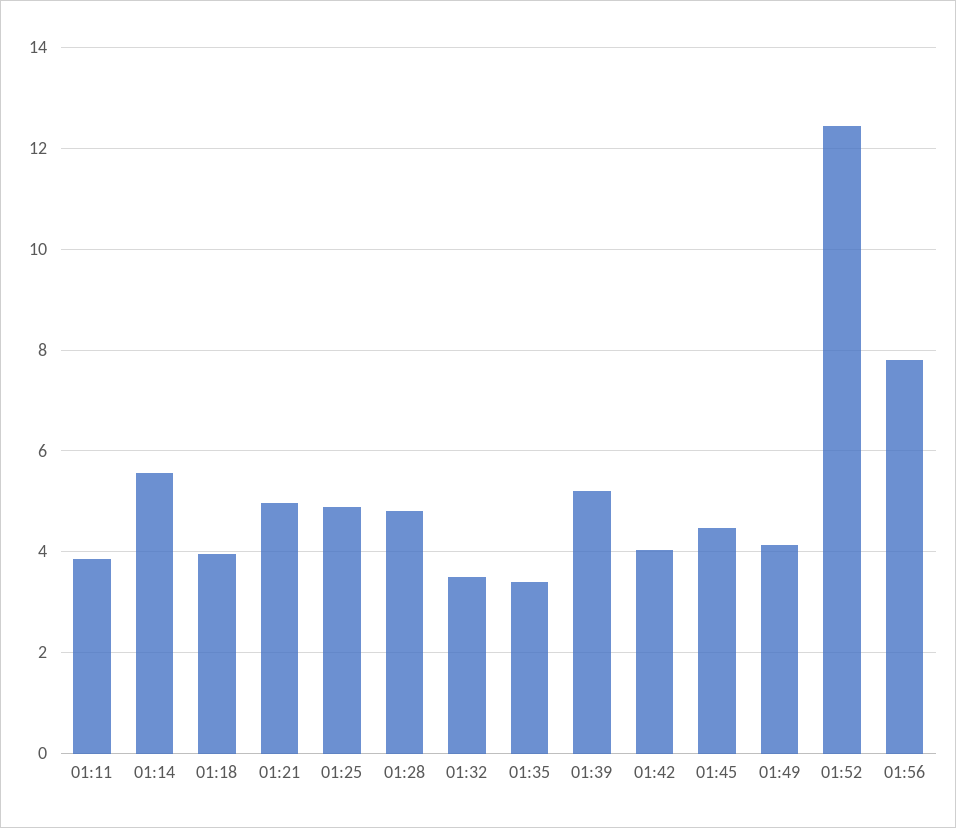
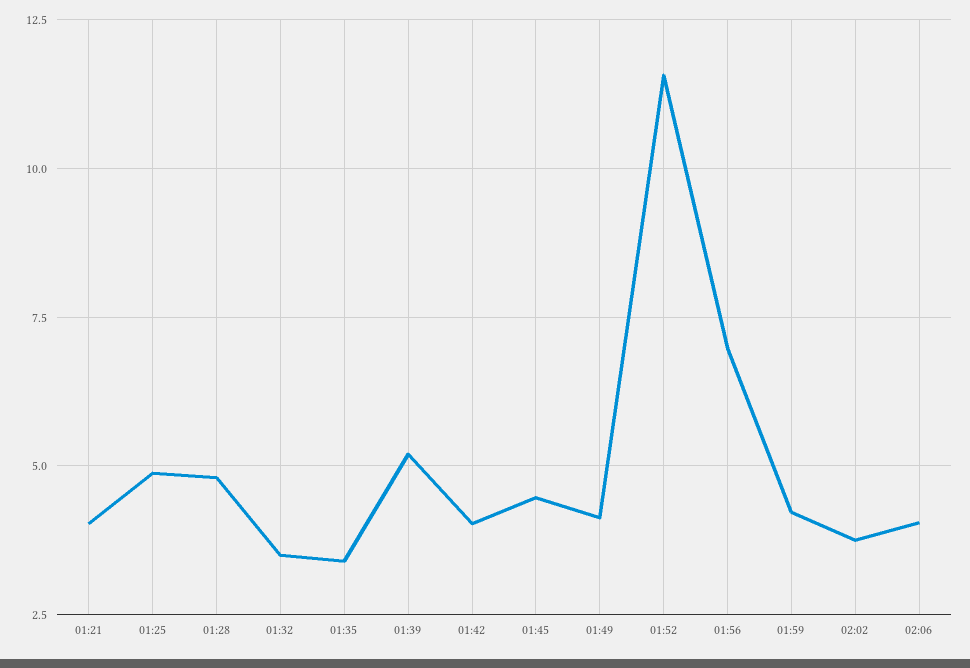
01:11: 3.8 -> none
01:14: 5.6 -> none
01:18: 4 -> none
01:21: 5 -> 4
01:52: 12.4 -> 11.5
01:56: 7.8 -> 7
01:59: none -> 4.25
02:02: none -> 3.75
02:06: none -> 4

